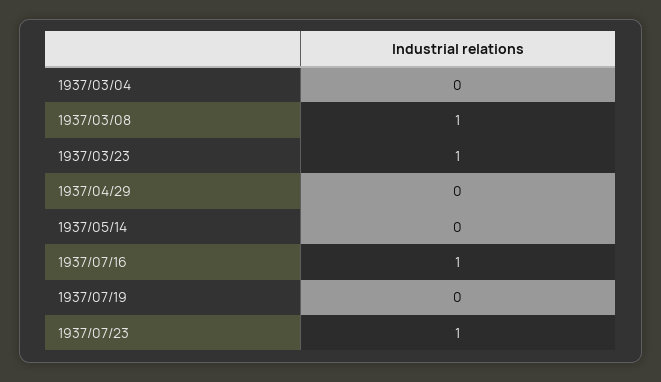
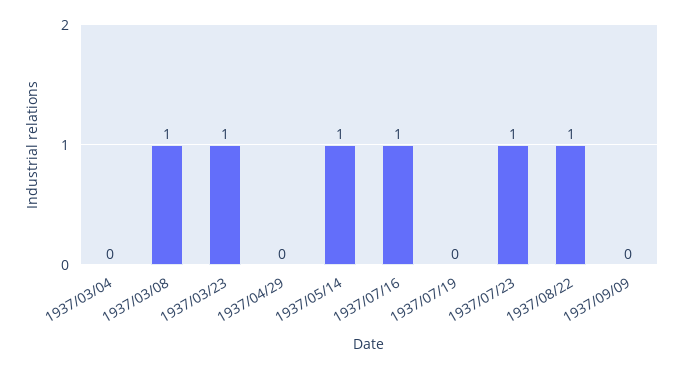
1937/05/14: 0 -> 1
1937/08/22: none -> 1
1937/09/09: none -> 0

